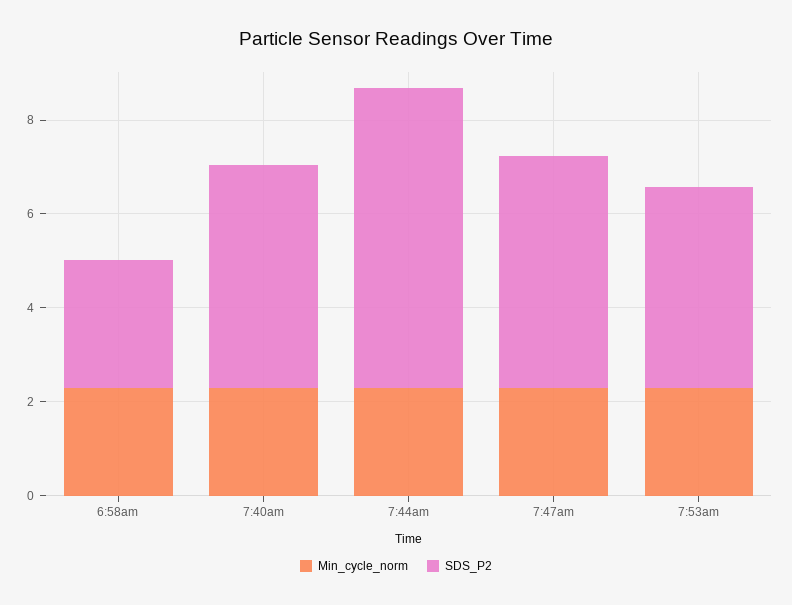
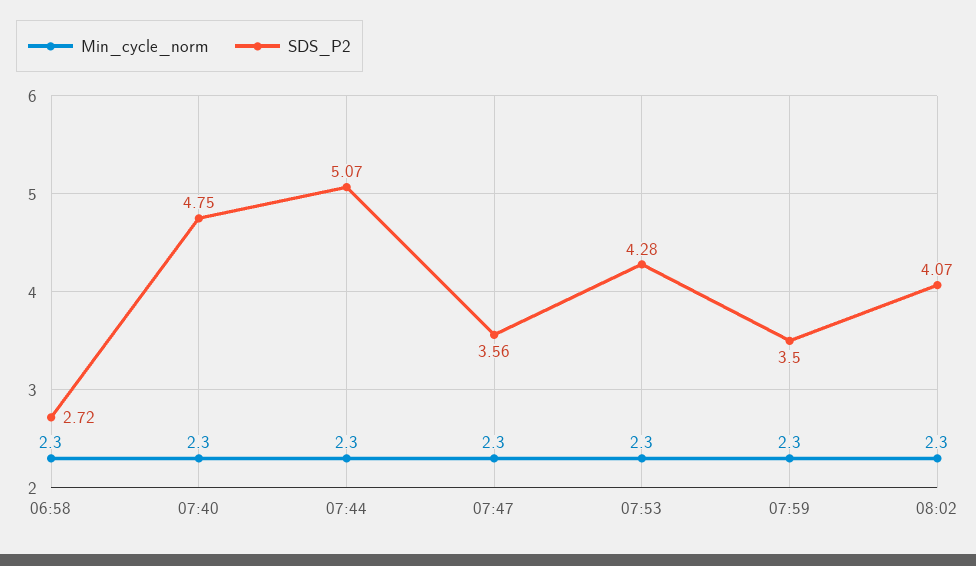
SDS_P2, 7:44am: 6.5 -> 5.07
SDS_P2, 7:47am: 5 -> 3.56
Min_cycle_norm, 07:59: none -> 2.3
SDS_P2, 07:59: none -> 3.5
Min_cycle_norm, 08:02: none -> 2.3
SDS_P2, 08:02: none -> 4.07

